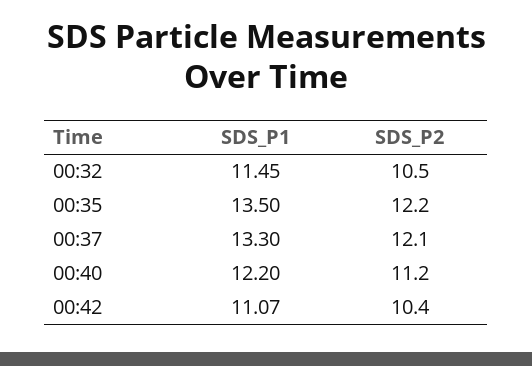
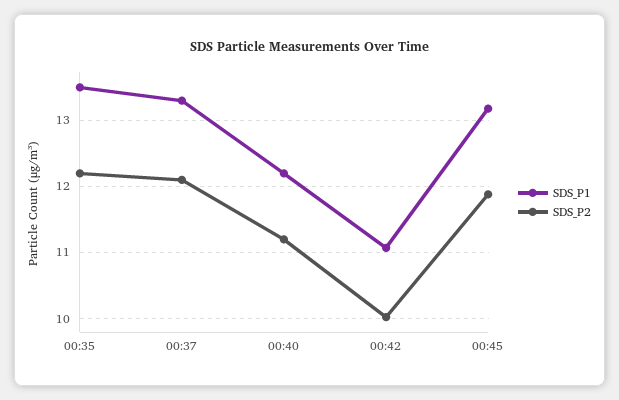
SDS_P1, 00:32: 11.45 -> none
SDS_P2, 00:32: 10.5 -> none
SDS_P2, 00:42: 10.4 -> 10
SDS_P1, 00:45: none -> 13.2
SDS_P2, 00:45: none -> 11.9

